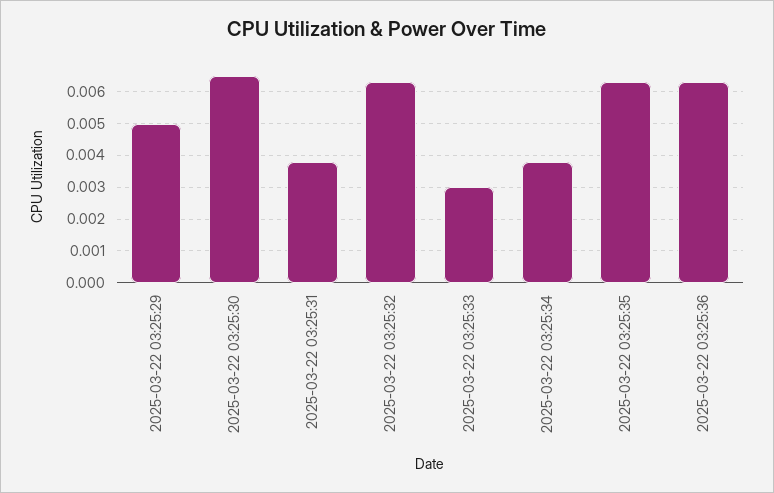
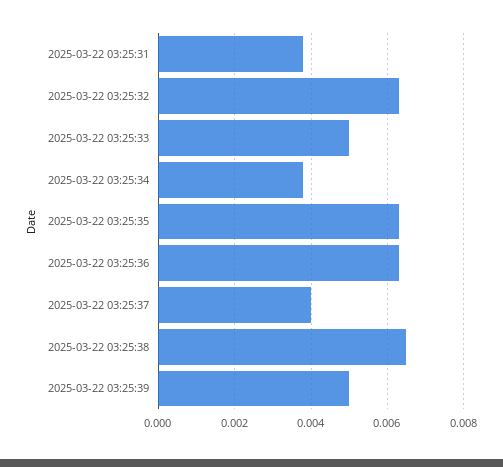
2025-03-22 03:25:29: 0.005 -> none
2025-03-22 03:25:30: 0.0065 -> none
2025-03-22 03:25:33: 0.003 -> 0.005
2025-03-22 03:25:37: none -> 0.004
2025-03-22 03:25:38: none -> 0.0065
2025-03-22 03:25:39: none -> 0.005

